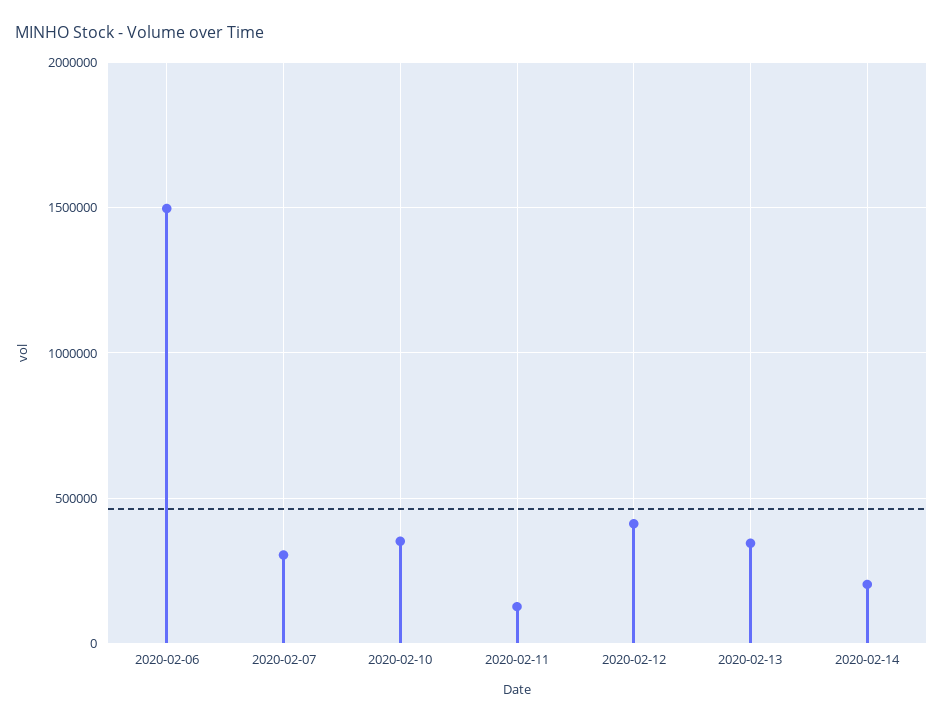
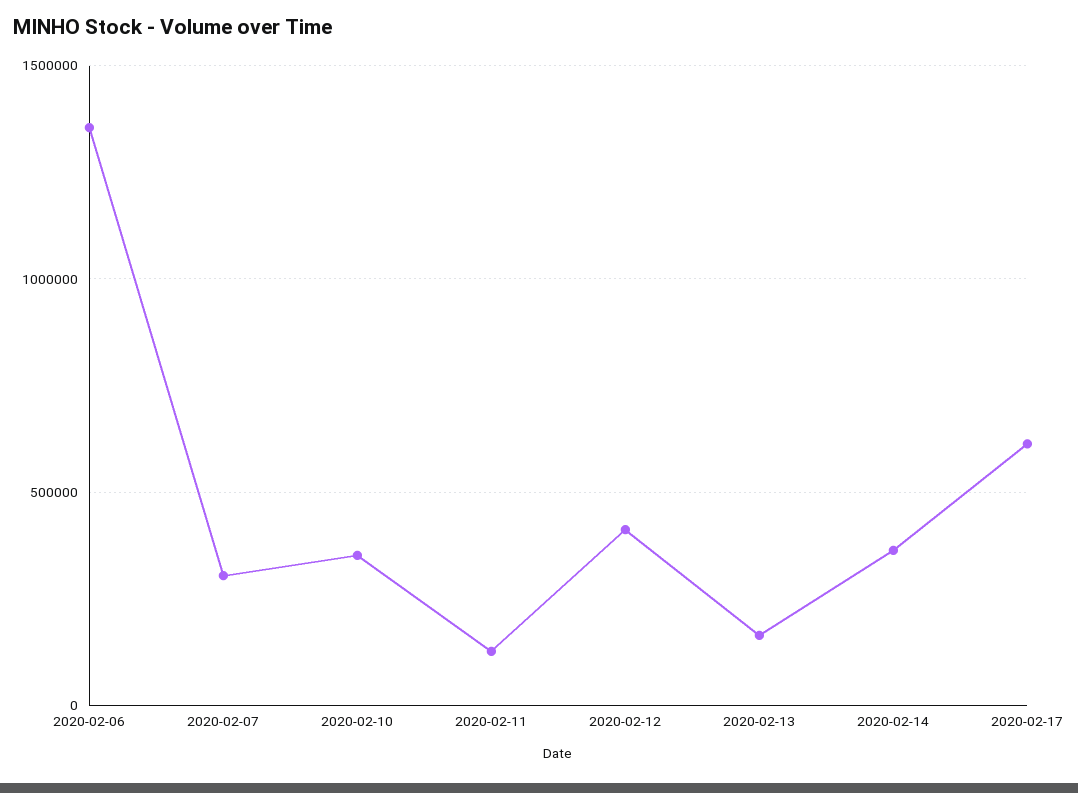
2020-02-06: 1500000 -> 1350000
2020-02-13: 350000 -> 150000
2020-02-14: 200000 -> 350000
2020-02-17: none -> 600000

